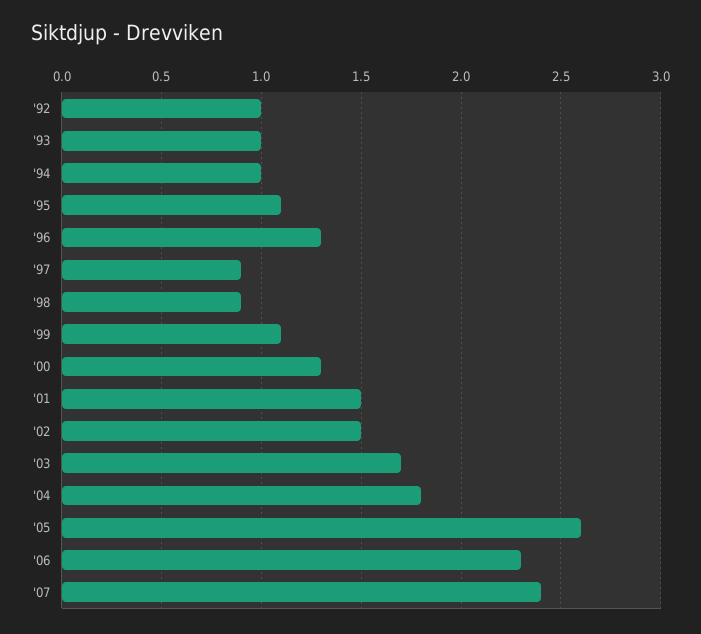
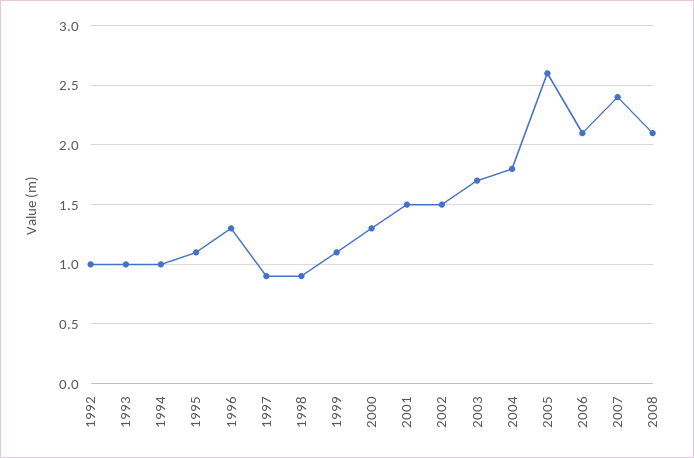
'06: 2.3 -> 2.1
2008: none -> 2.1

